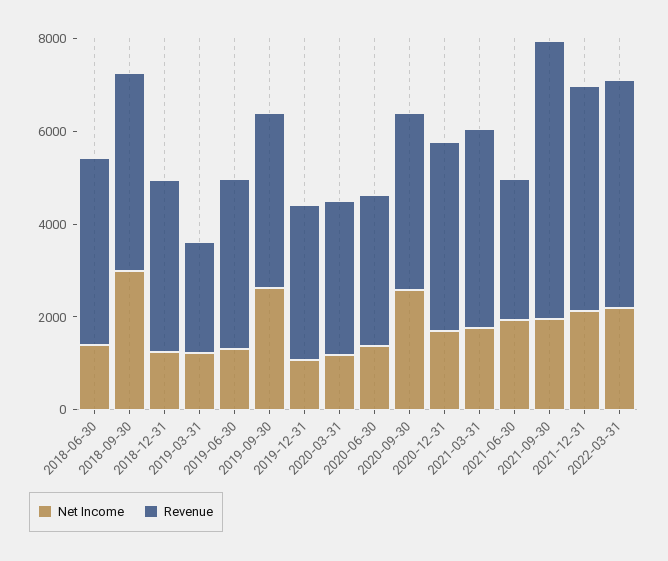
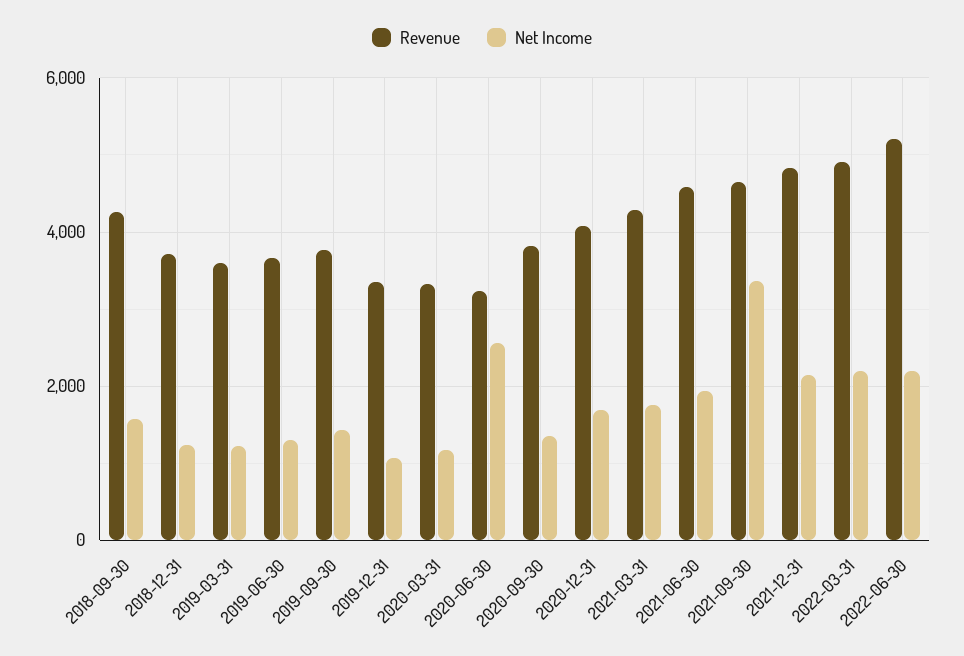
Net Income, 2018-06-30: 1500 -> none
Revenue, 2018-06-30: 4000 -> none
Net Income, 2018-09-30: 3000 -> 1600
Revenue, 2019-03-31: 2500 -> 3600
Net Income, 2019-09-30: 2500 -> 1400
Net Income, 2020-06-30: 1500 -> 2600
Net Income, 2020-09-30: 2500 -> 1400
Revenue, 2021-06-30: 3000 -> 4600
Net Income, 2021-09-30: 2000 -> 3400
Revenue, 2021-09-30: 6000 -> 4600
Revenue, 2022-06-30: none -> 5200
Net Income, 2022-06-30: none -> 2200

